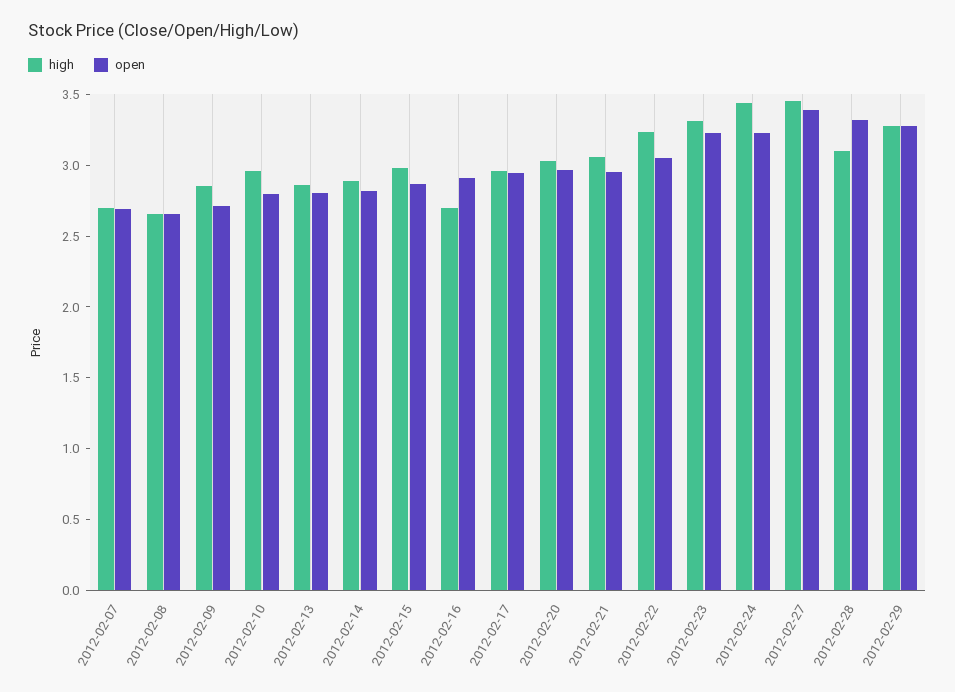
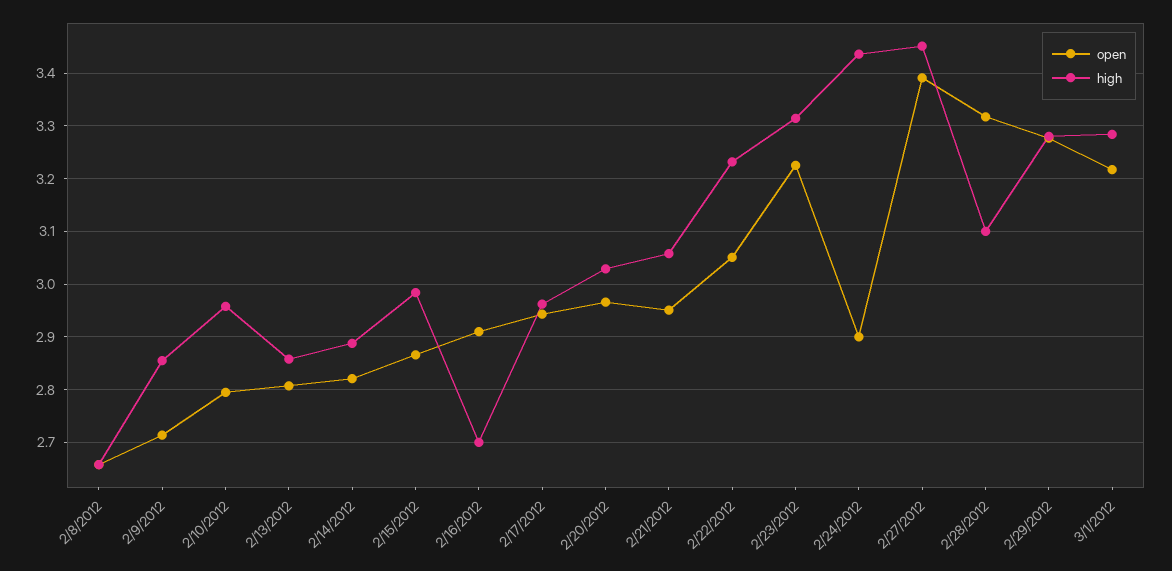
high, 2012-02-07: 2.7 -> none
open, 2012-02-07: 2.7 -> none
open, 2012-02-24: 3.2 -> 2.9
open, 3/1/2012: none -> 3.22
high, 3/1/2012: none -> 3.28

